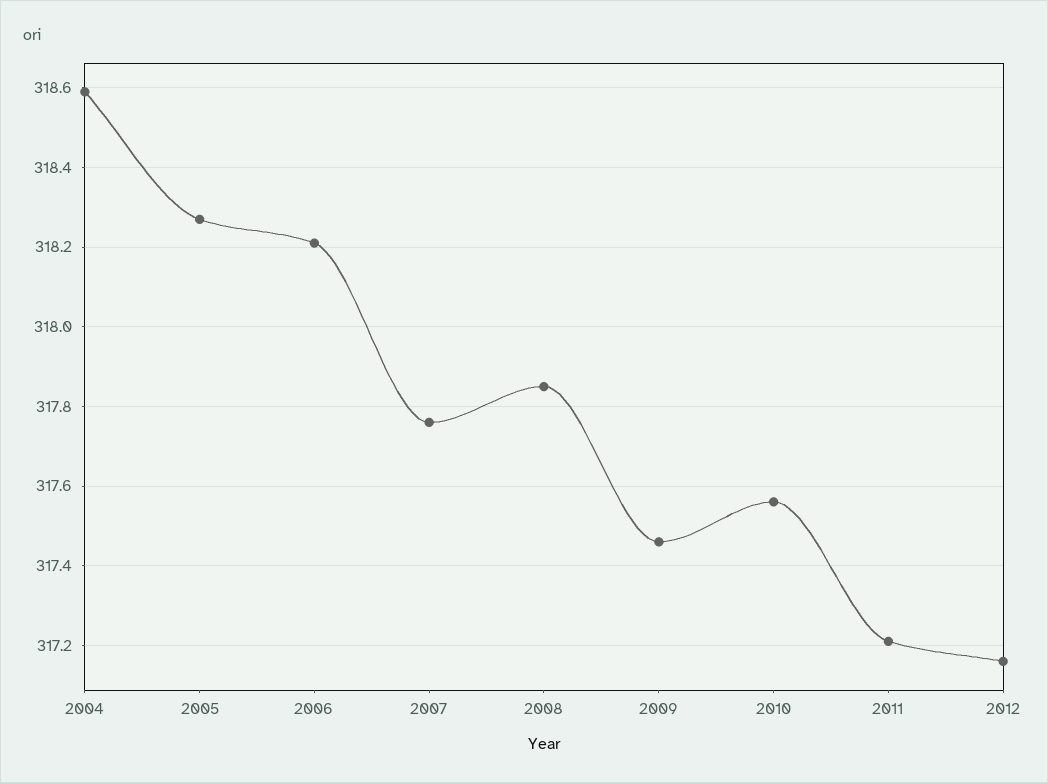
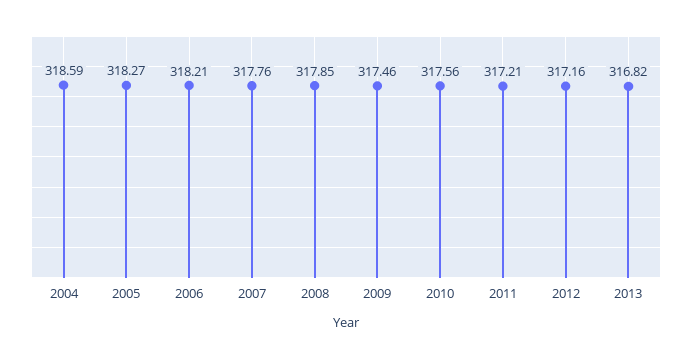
2013: none -> 316.82

